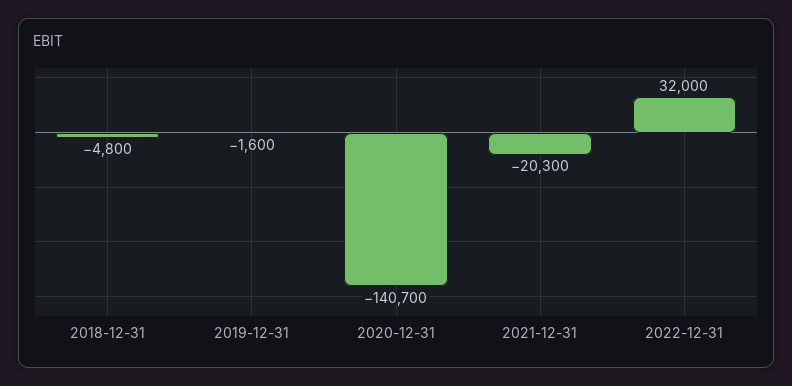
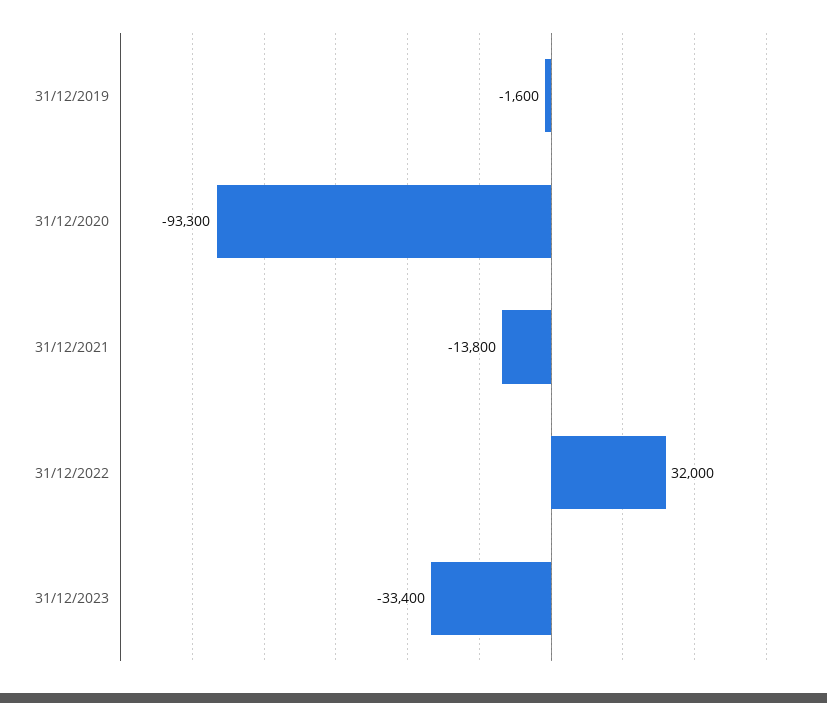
2018-12-31: -4800 -> none
2020-12-31: -140700 -> -93300
2021-12-31: -20300 -> -13800
31/12/2023: none -> -33400

